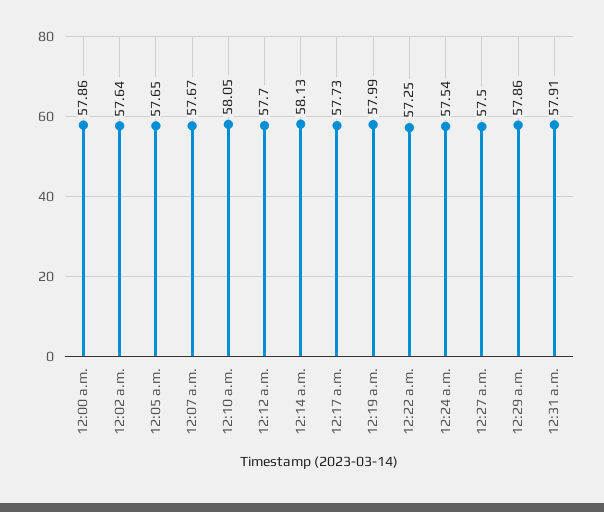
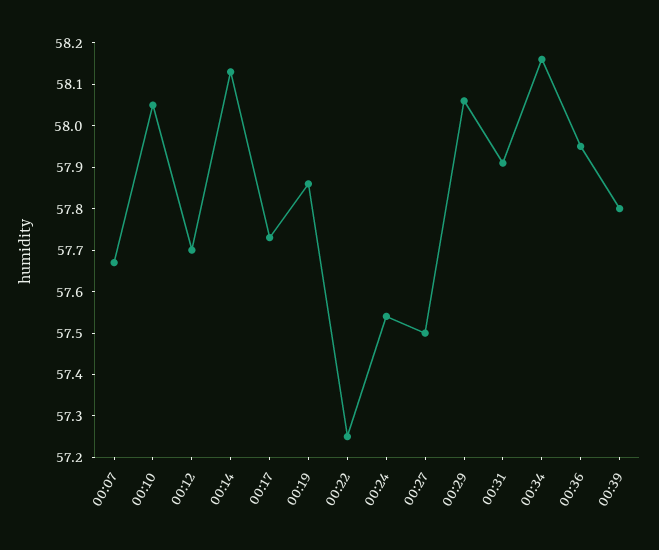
12:00 a.m.: 57.86 -> none
12:02 a.m.: 57.64 -> none
12:05 a.m.: 57.65 -> none
12:19 a.m.: 57.99 -> 57.85
12:29 a.m.: 57.86 -> 58.05
00:34: none -> 58.15
00:36: none -> 57.95
00:39: none -> 57.8

